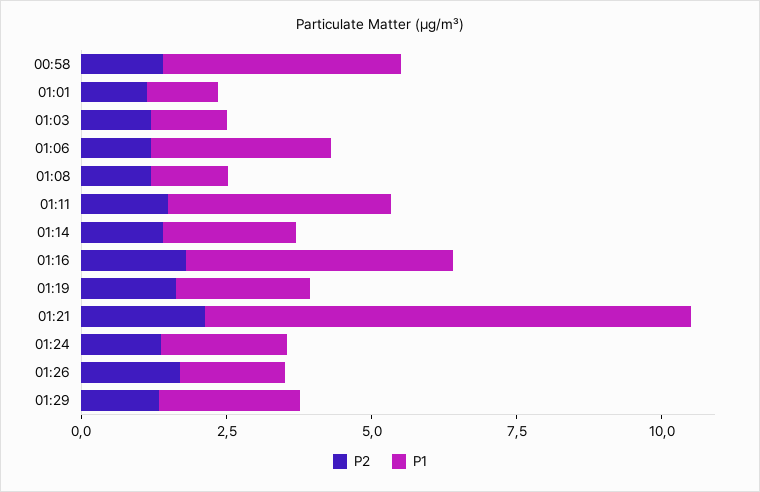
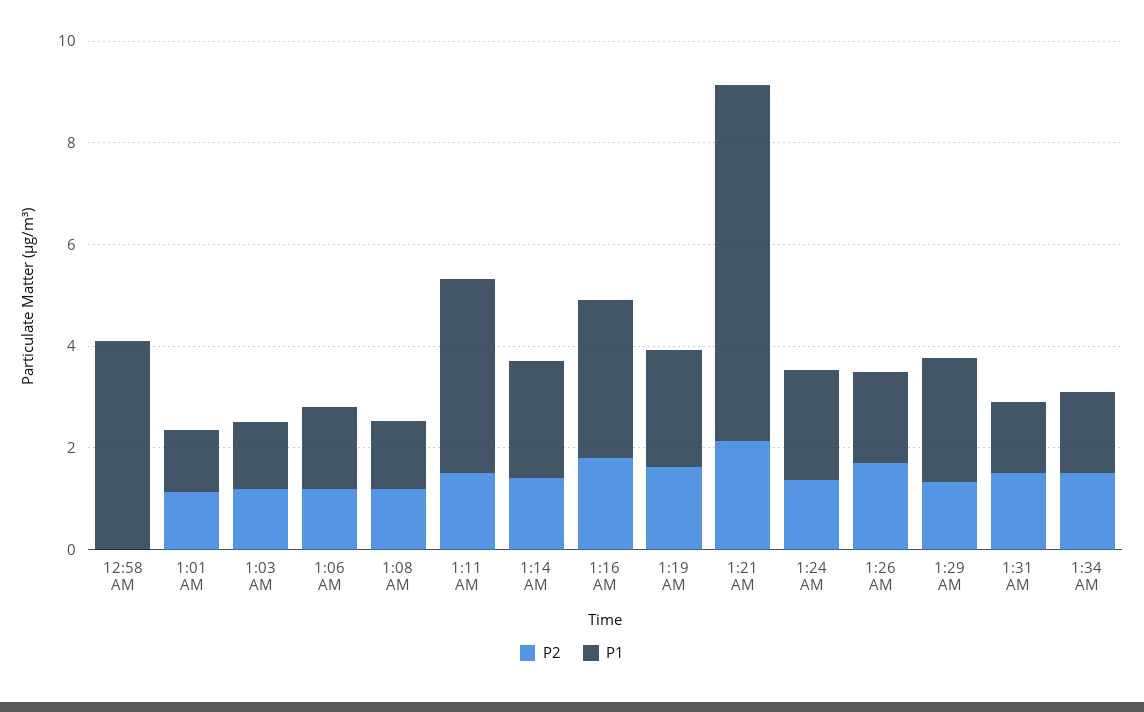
P2, 00:58: 1.5 -> 0
P1, 01:06: 3 -> 1.5
P1, 01:16: 4.5 -> 3
P1, 01:21: 8.5 -> 7
P2, 1:31 AM: none -> 1.5
P1, 1:31 AM: none -> 1.5
P2, 1:34 AM: none -> 1.5
P1, 1:34 AM: none -> 1.5

